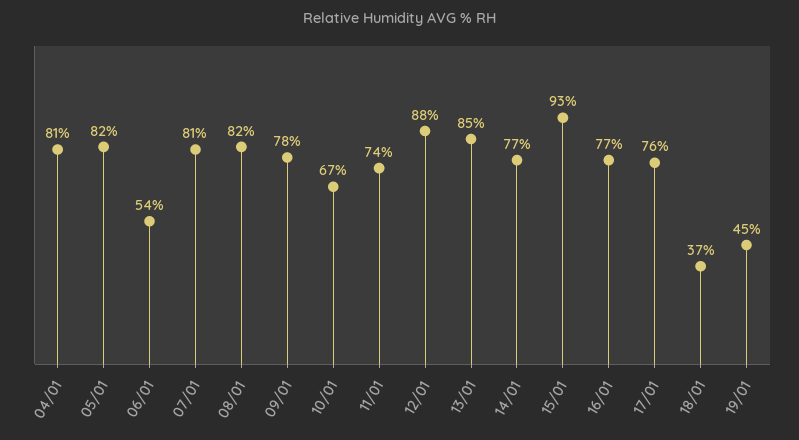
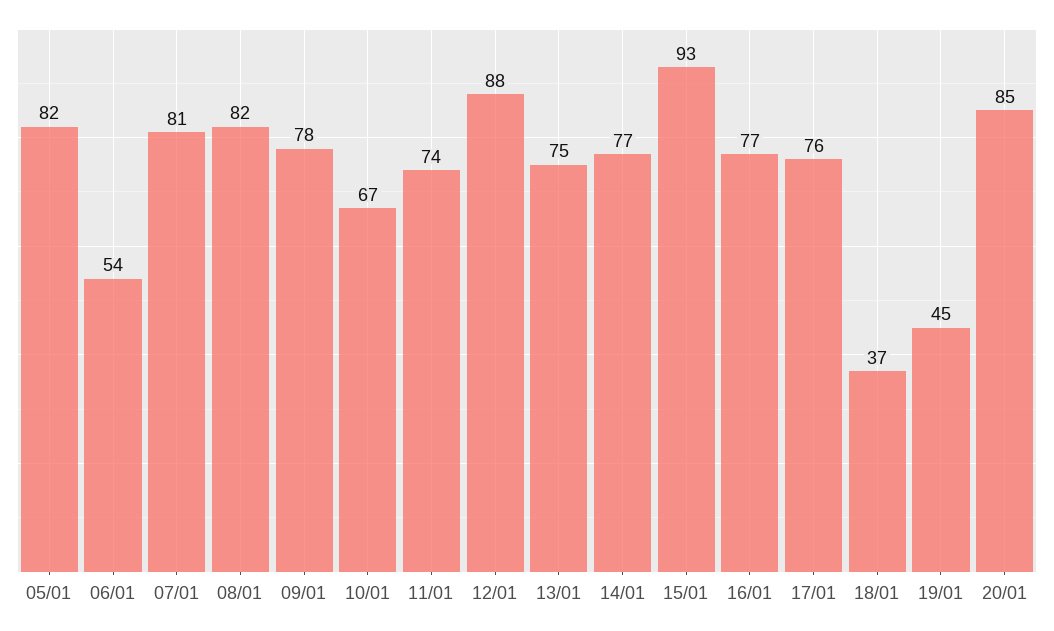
04/01: 81 -> none
13/01: 85 -> 75
20/01: none -> 85

